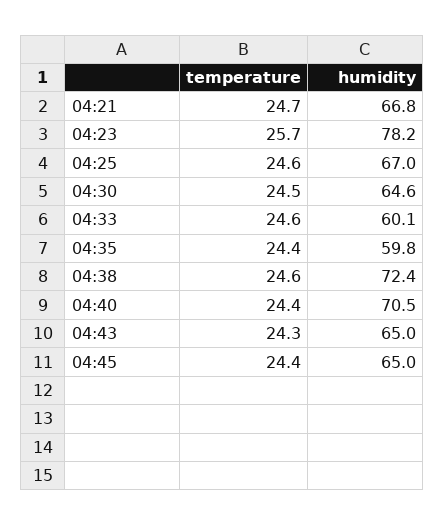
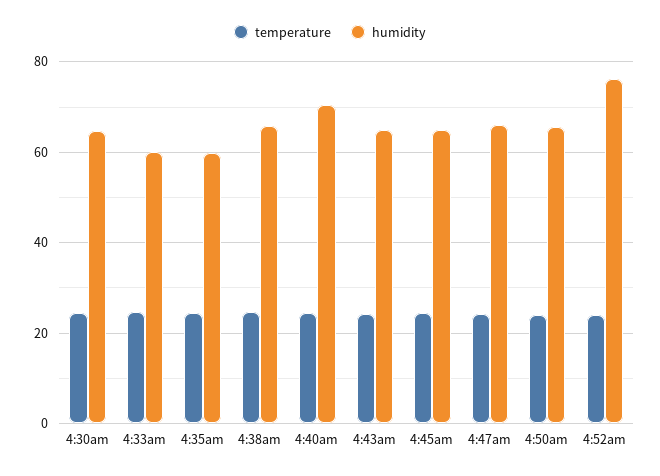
temperature, 04:21: 24.7 -> none
humidity, 04:21: 66.8 -> none
temperature, 04:23: 25.7 -> none
humidity, 04:23: 78.2 -> none
temperature, 04:25: 24.6 -> none
humidity, 04:25: 67 -> none
humidity, 04:38: 72.4 -> 66
temperature, 4:47am: none -> 24
humidity, 4:47am: none -> 66
temperature, 4:50am: none -> 24
humidity, 4:50am: none -> 66
temperature, 4:52am: none -> 24
humidity, 4:52am: none -> 76

